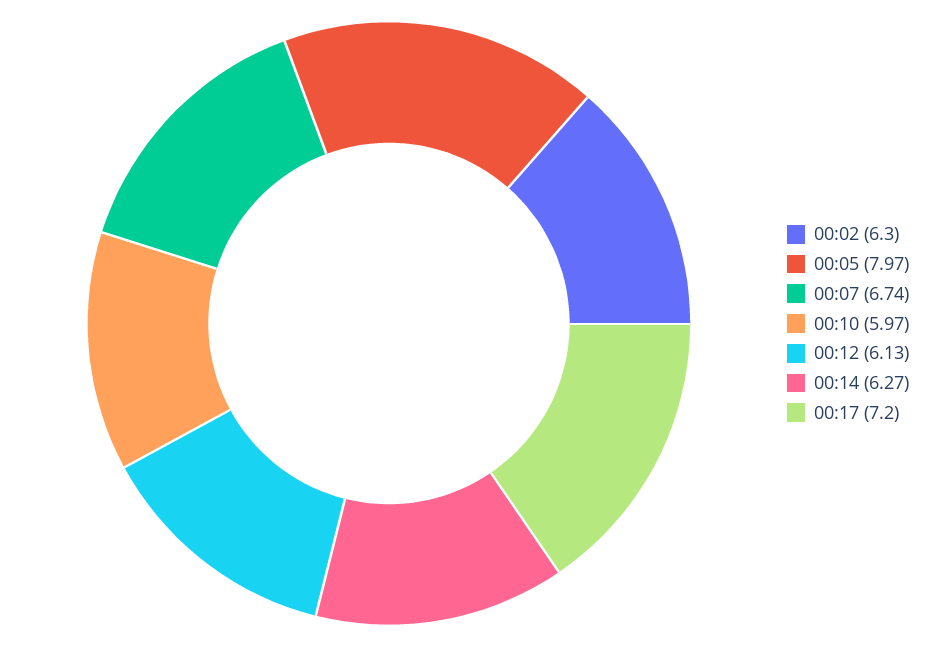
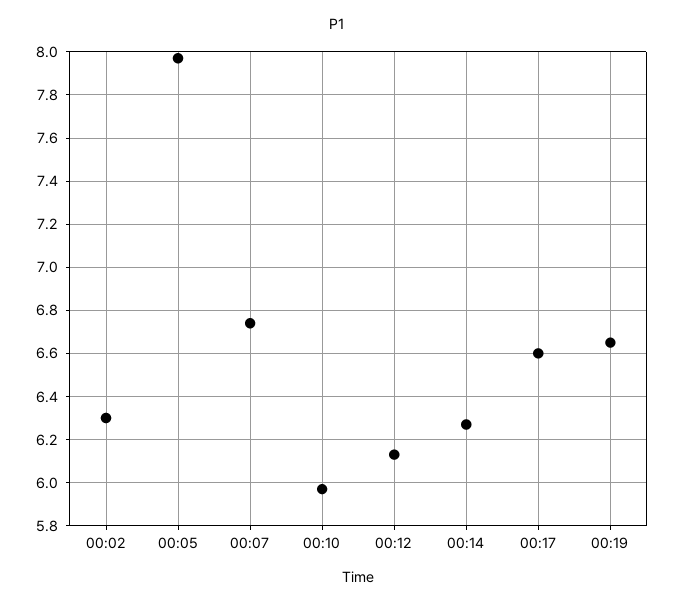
00:17: 7.2 -> 6.6
00:19: none -> 6.65

